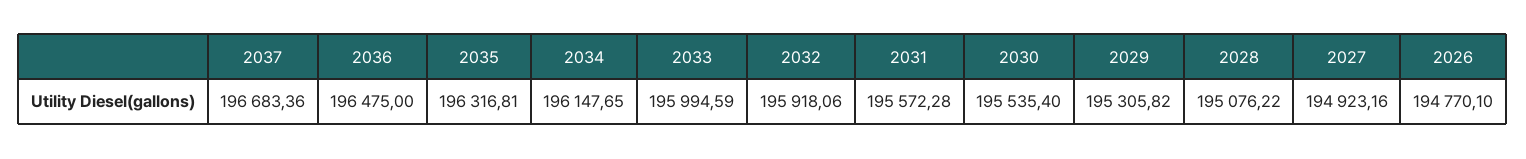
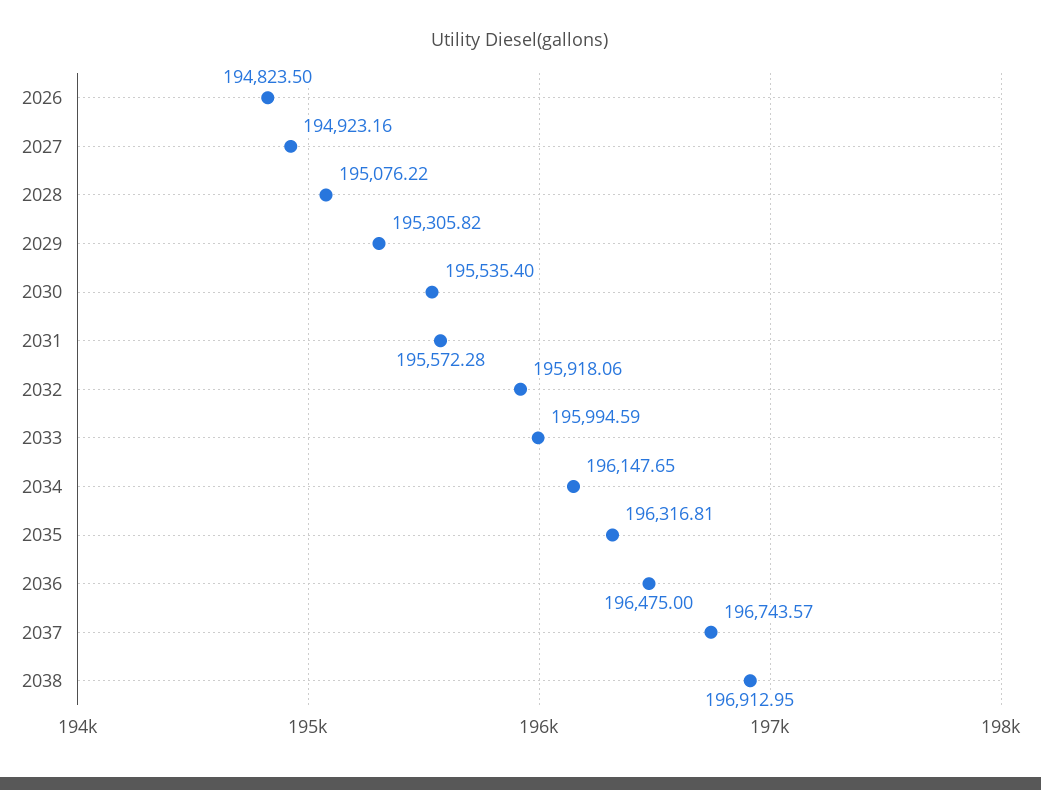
2037: 196683.36 -> 196743.57
2026: 194770.1 -> 194823.5
2038: none -> 196912.95

